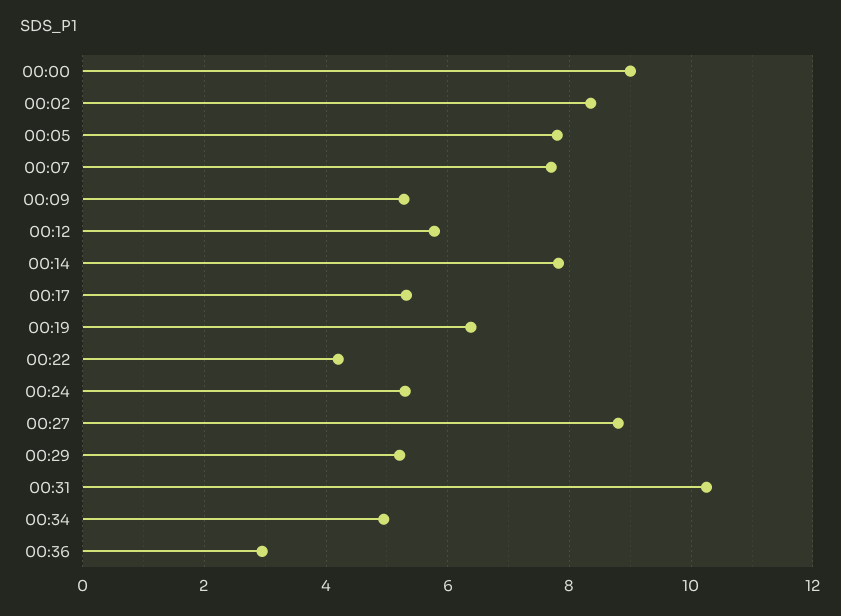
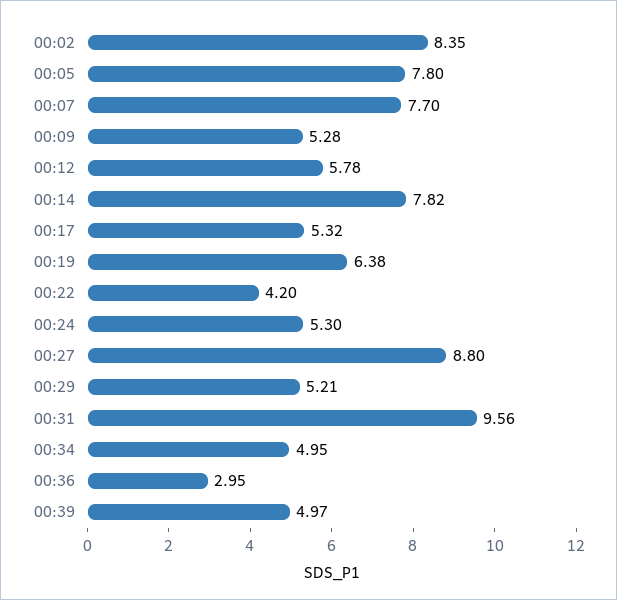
00:00: 9 -> none
00:31: 10.2 -> 9.56
00:39: none -> 4.97

